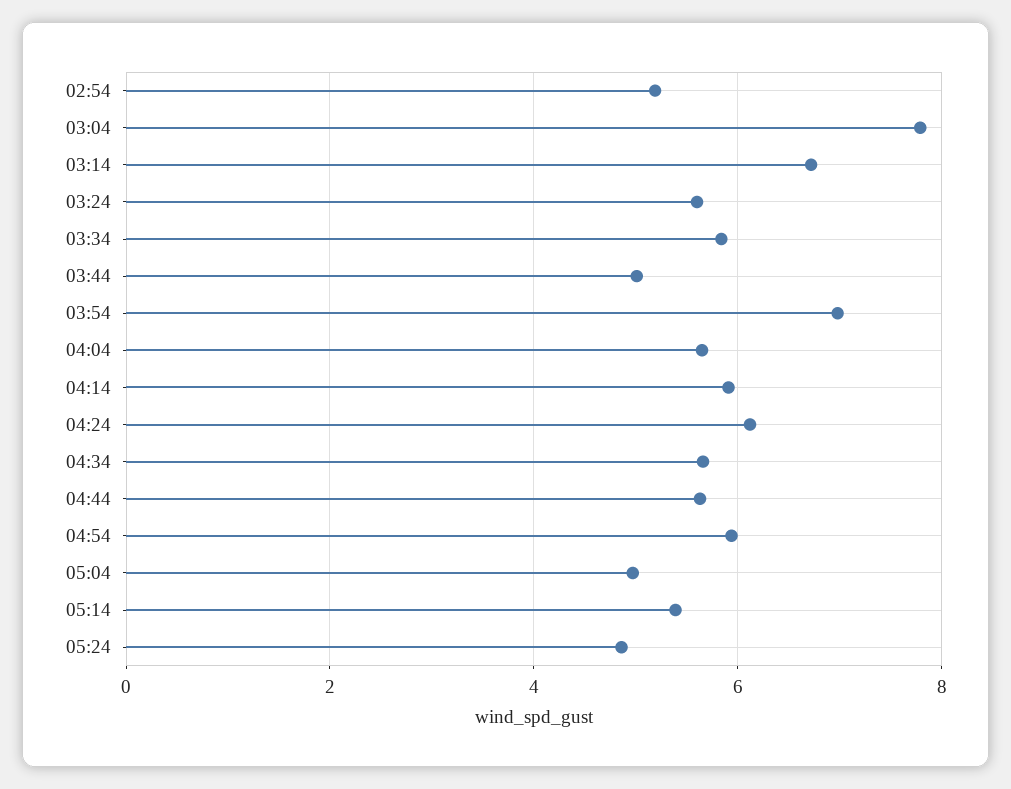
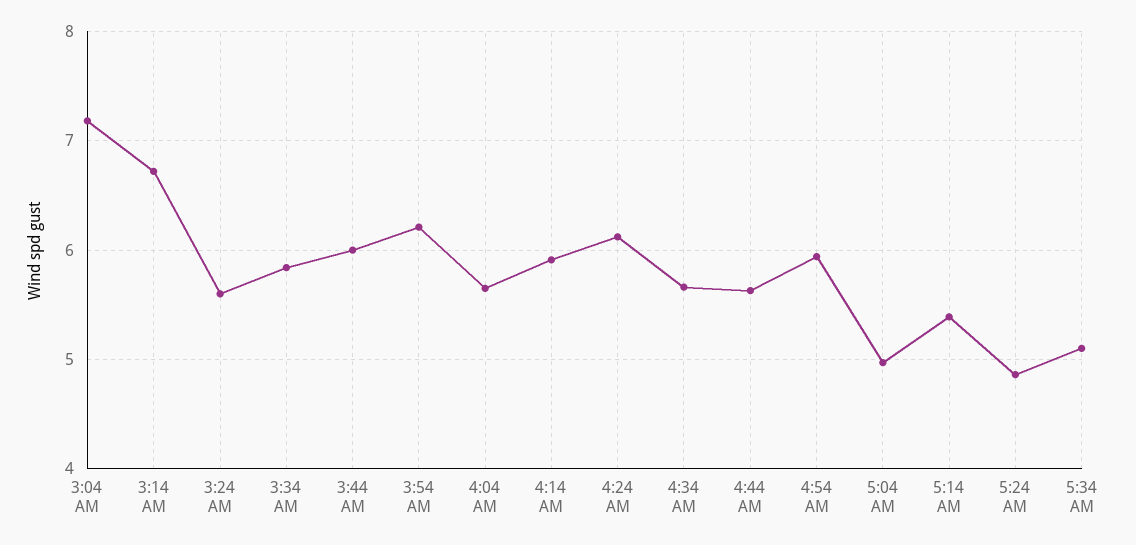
02:54: 5.2 -> none
03:04: 7.8 -> 7.2
03:44: 5 -> 6
03:54: 7 -> 6.2
5:34 AM: none -> 5.1

